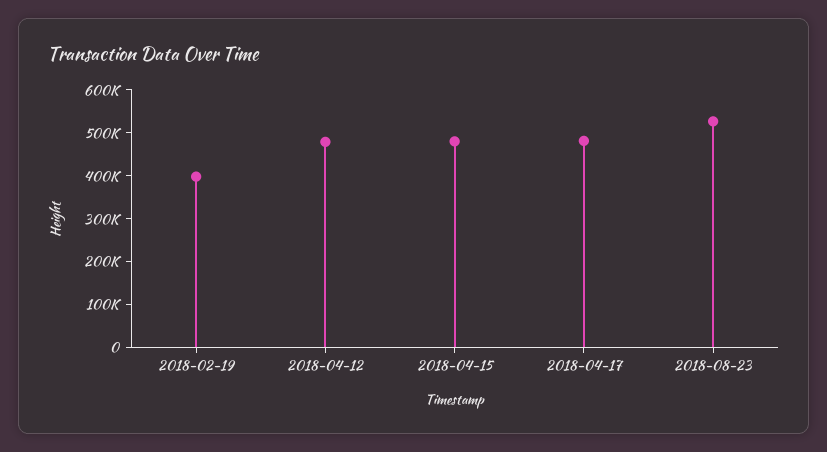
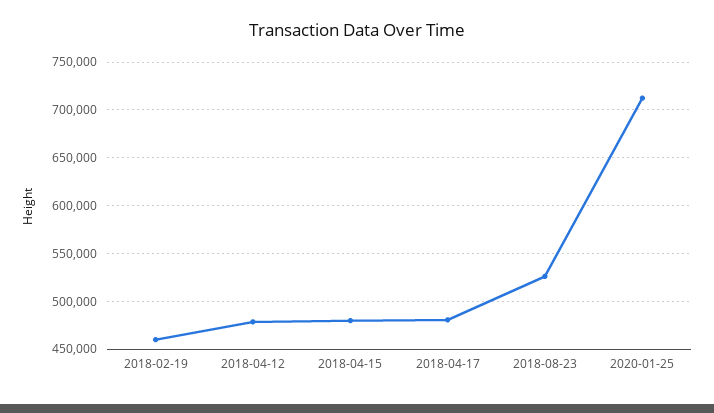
2018-02-19: 400000 -> 460000
2020-01-25: none -> 710000

